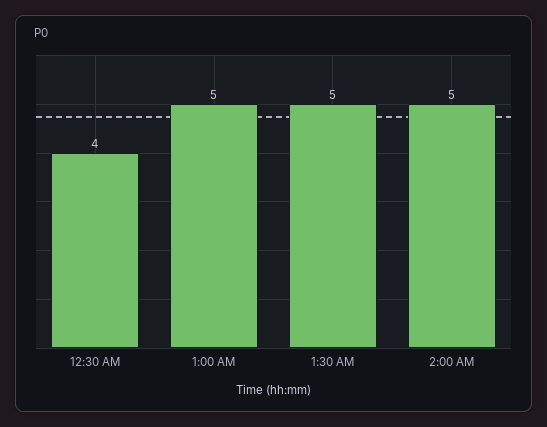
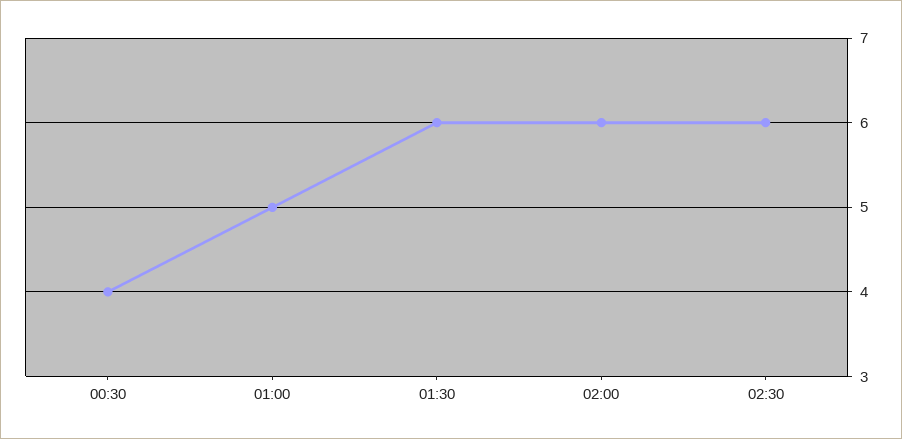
1:30 AM: 5 -> 6
2:00 AM: 5 -> 6
02:30: none -> 6

